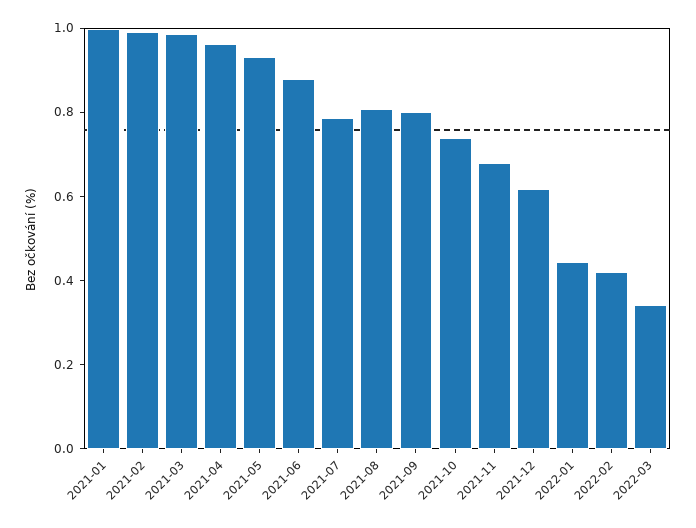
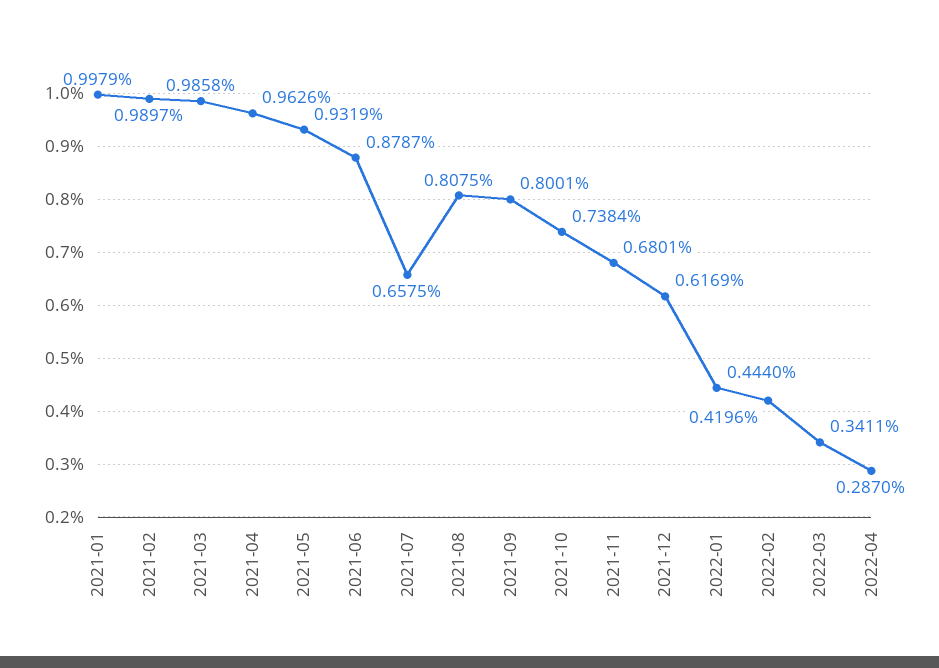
2021-07: 0.8 -> 0.6575
2022-04: none -> 0.287

